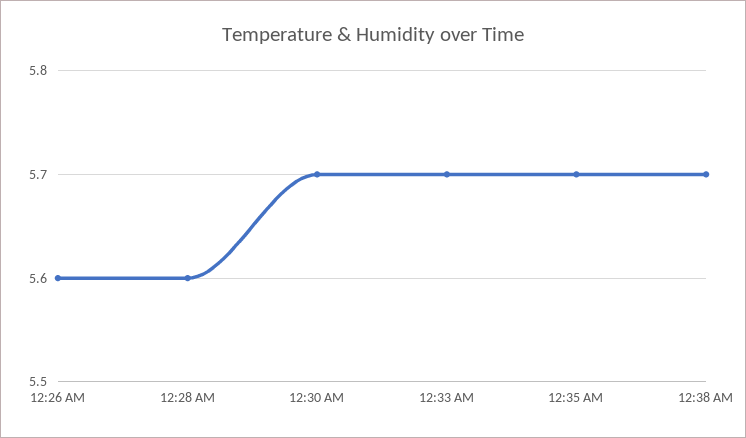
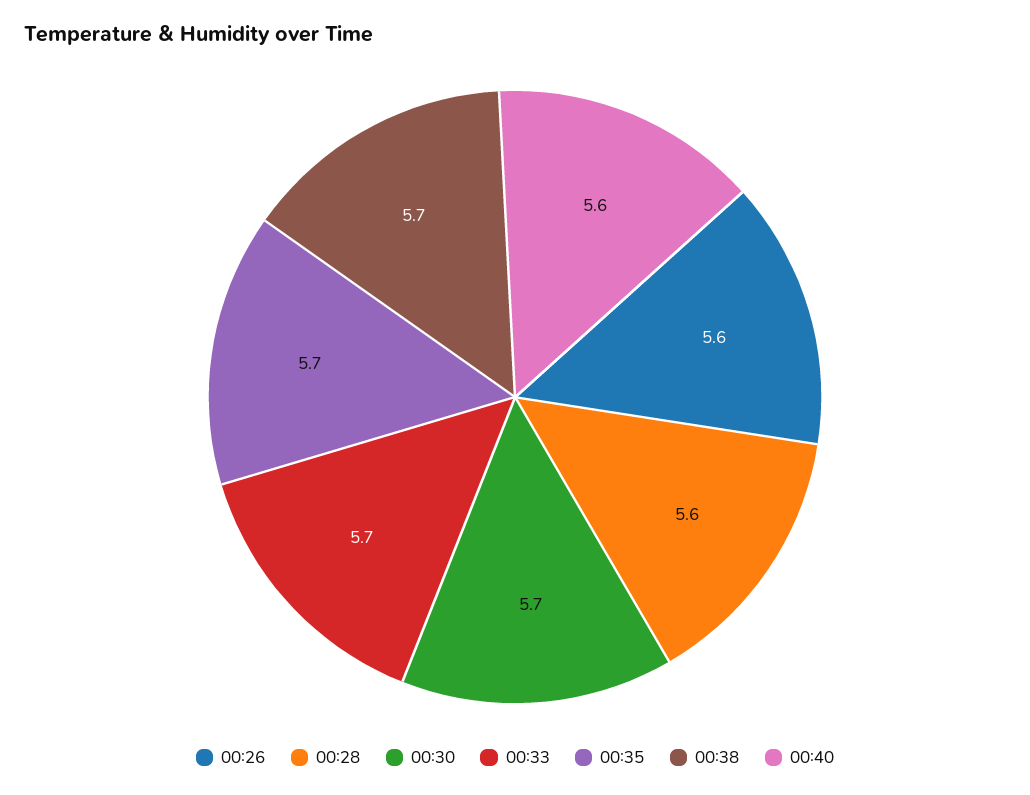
00:40: none -> 5.6

